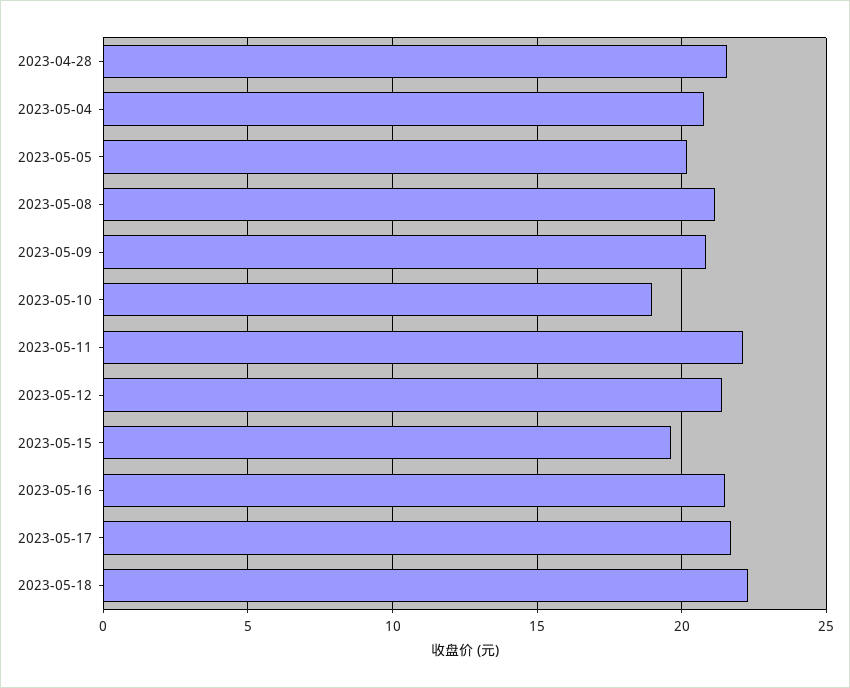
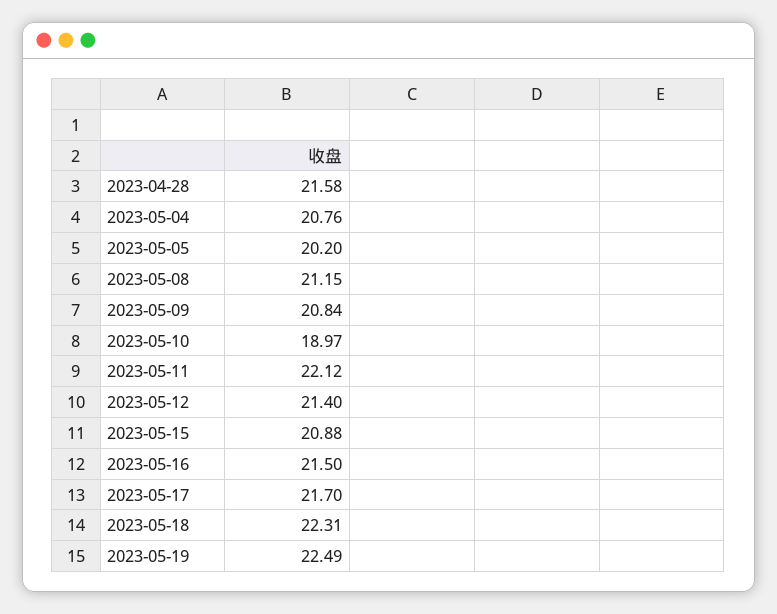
2023-05-15: 19.5 -> 20.88
2023-05-19: none -> 22.49

